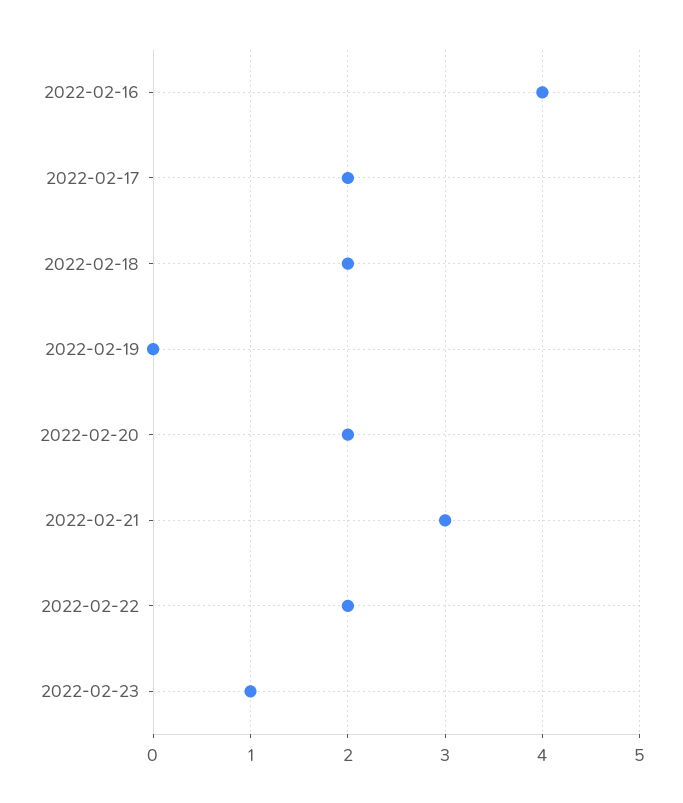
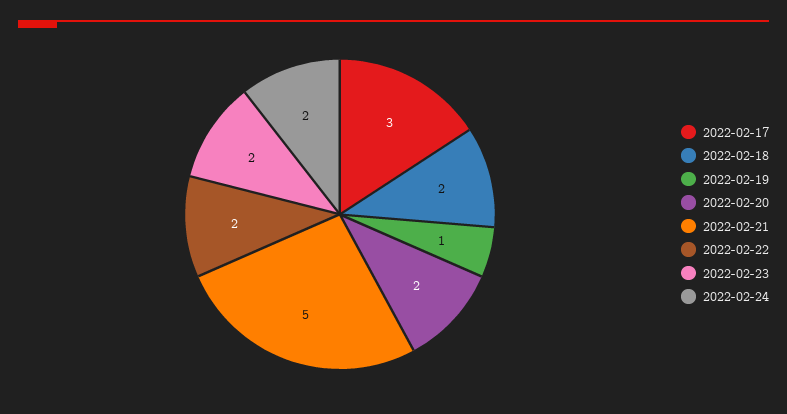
2022-02-16: 4 -> none
2022-02-17: 2 -> 3
2022-02-19: 0 -> 1
2022-02-21: 3 -> 5
2022-02-23: 1 -> 2
2022-02-24: none -> 2

